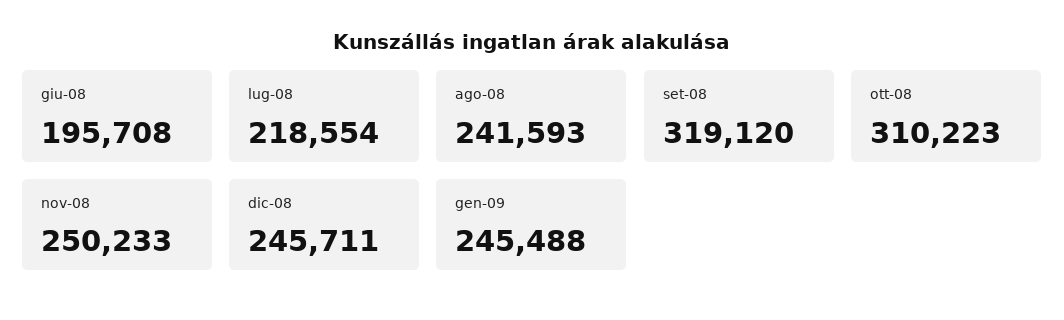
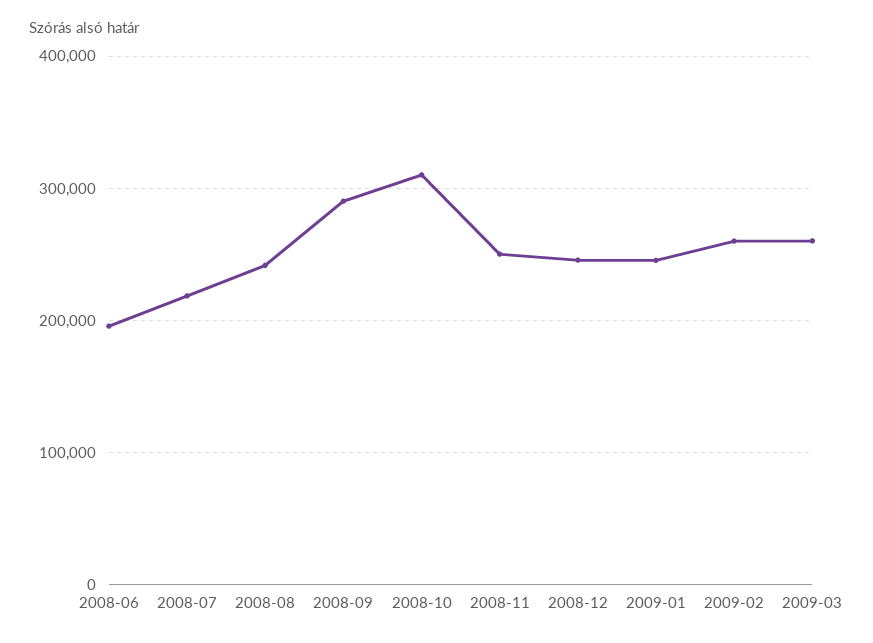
set-08: 319120 -> 290000
2009-02: none -> 260000
2009-03: none -> 260000

